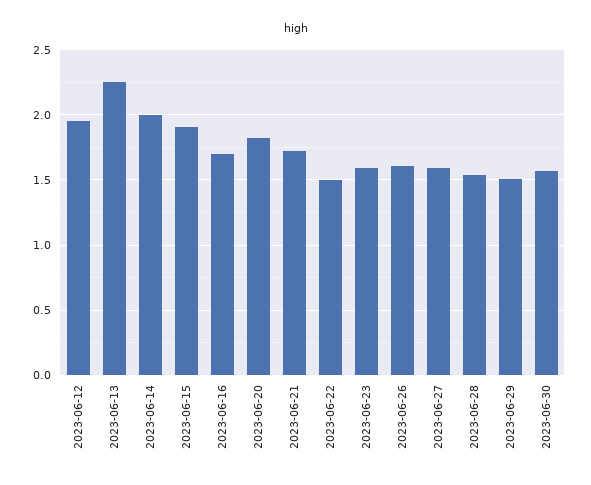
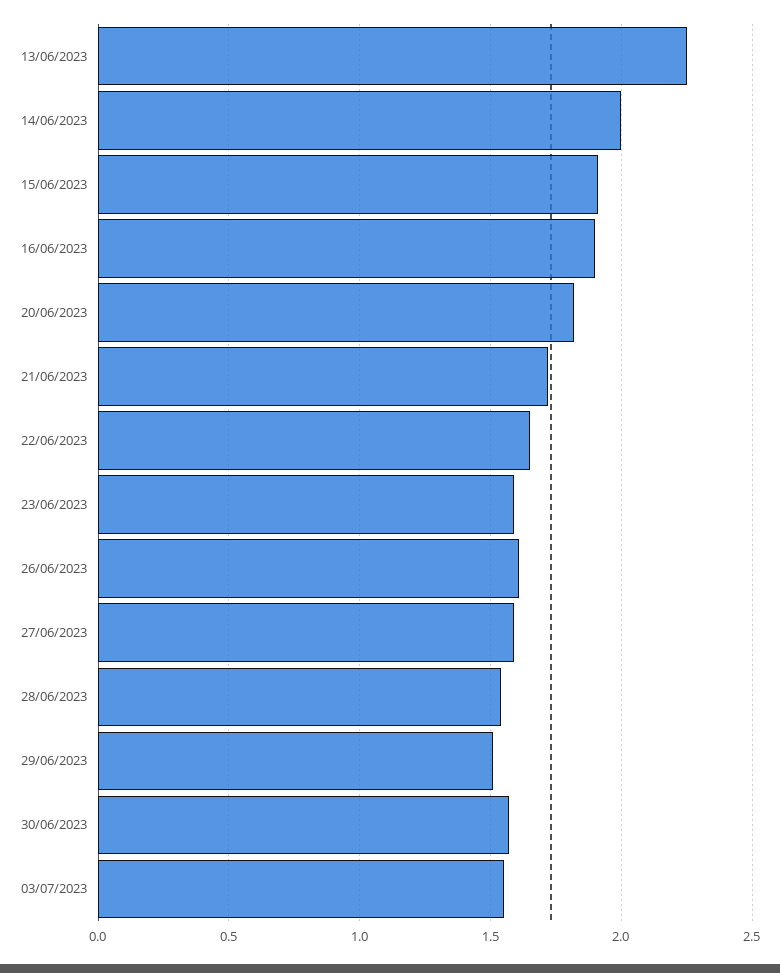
2023-06-12: 1.95 -> none
2023-06-16: 1.7 -> 1.9
2023-06-22: 1.5 -> 1.65
03/07/2023: none -> 1.55

